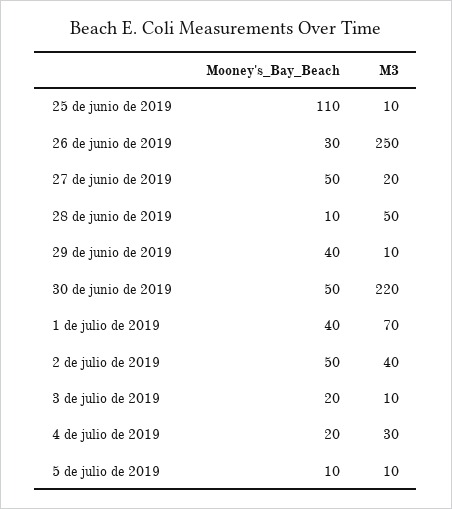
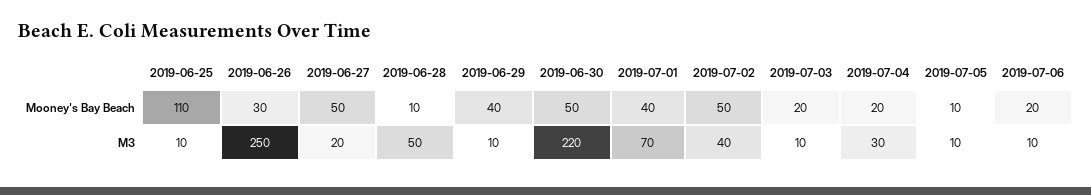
Mooney's_Bay_Beach, 2019-07-06: none -> 20
M3, 2019-07-06: none -> 10

